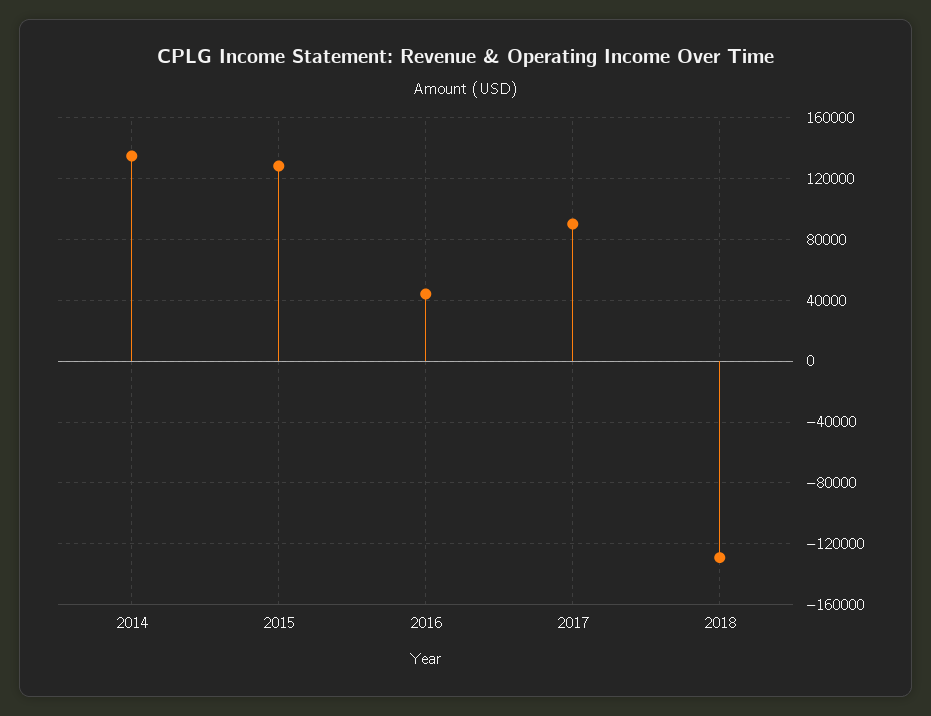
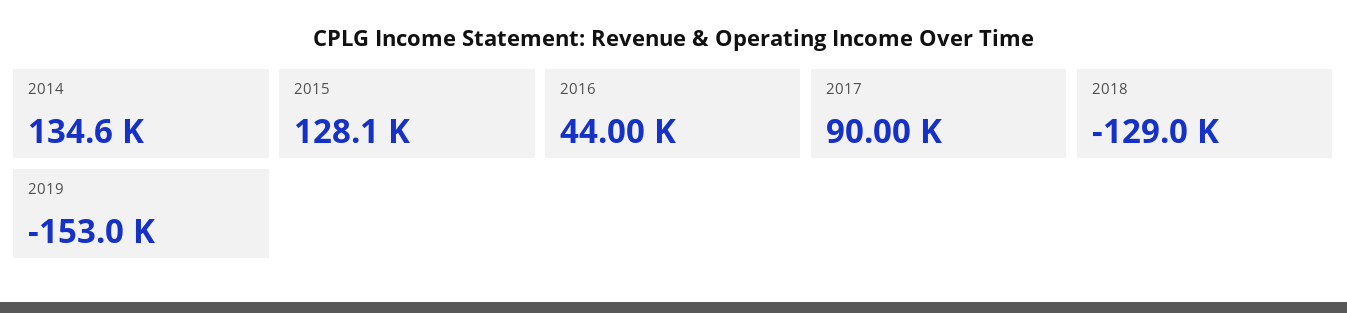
2019: none -> -153000

